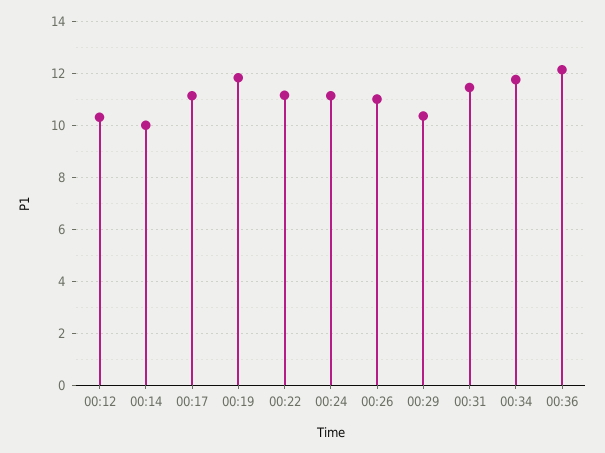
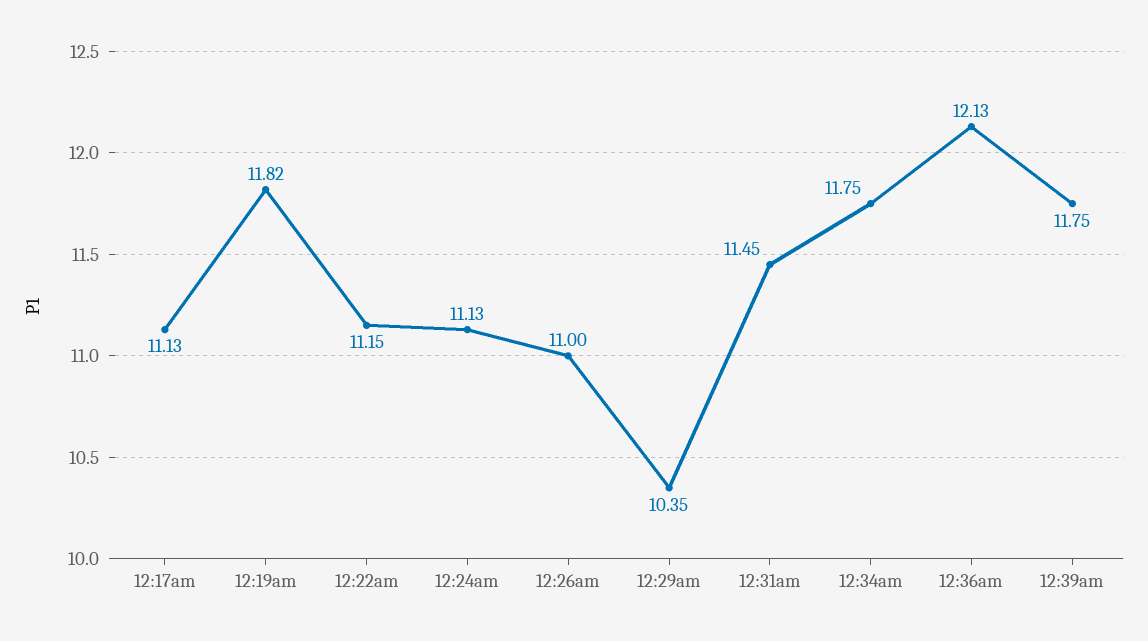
00:12: 10.25 -> none
00:14: 10 -> none
12:39am: none -> 11.75

